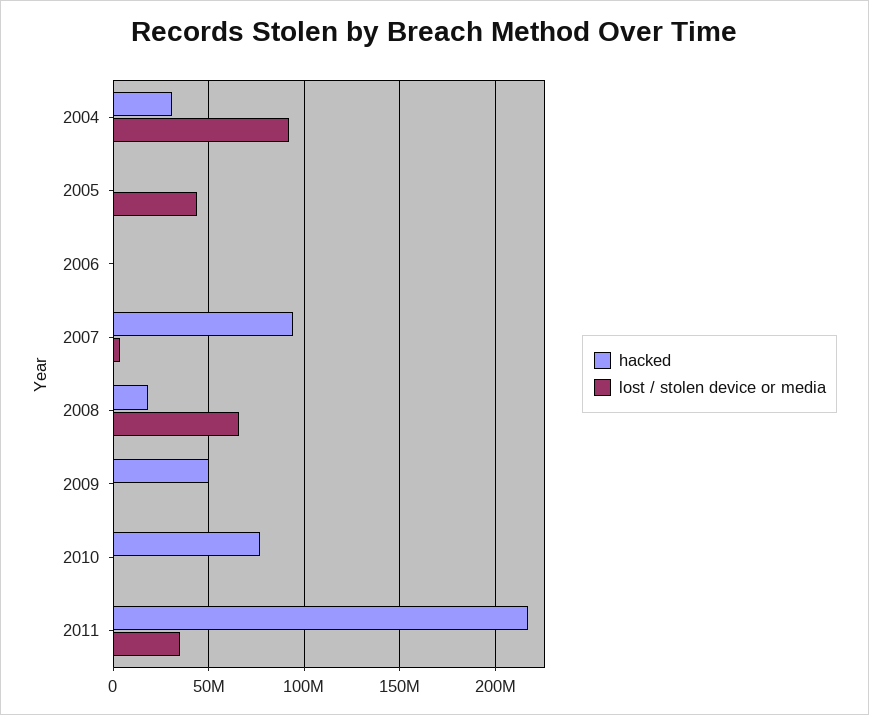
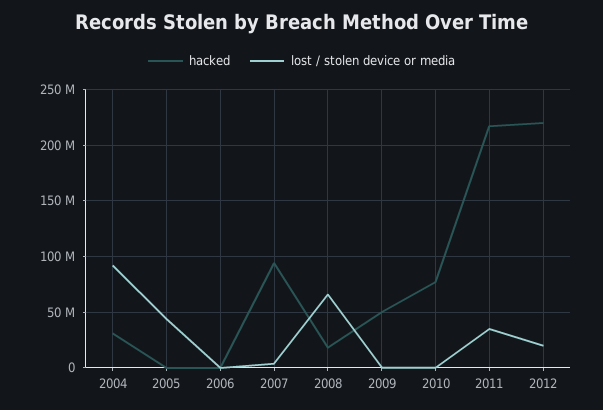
hacked, 2012: none -> 220000000
lost / stolen device or media, 2012: none -> 20000000

